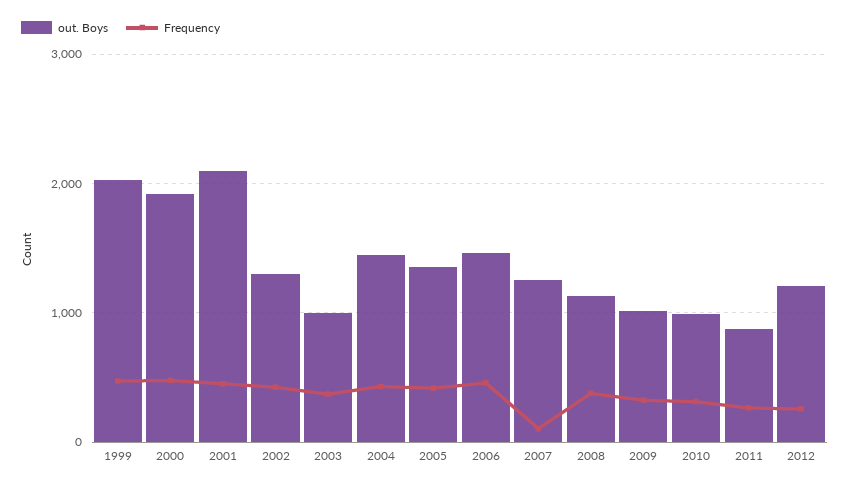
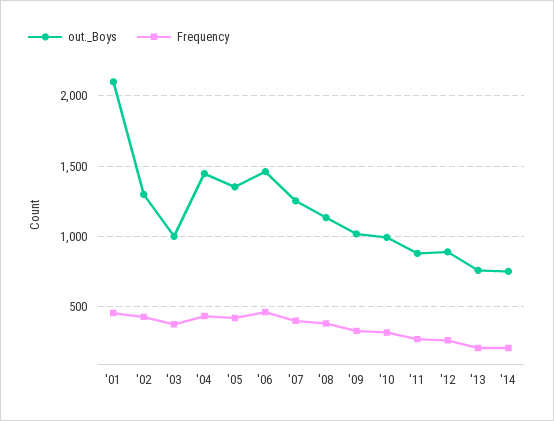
out. Boys, 1999: 2000 -> none
Frequency, 1999: 500 -> none
out. Boys, 2000: 1900 -> none
Frequency, 2000: 500 -> none
Frequency, 2007: 100 -> 400
out. Boys, 2012: 1200 -> 900
out. Boys, '13: none -> 750
Frequency, '13: none -> 200
out. Boys, '14: none -> 750
Frequency, '14: none -> 200

